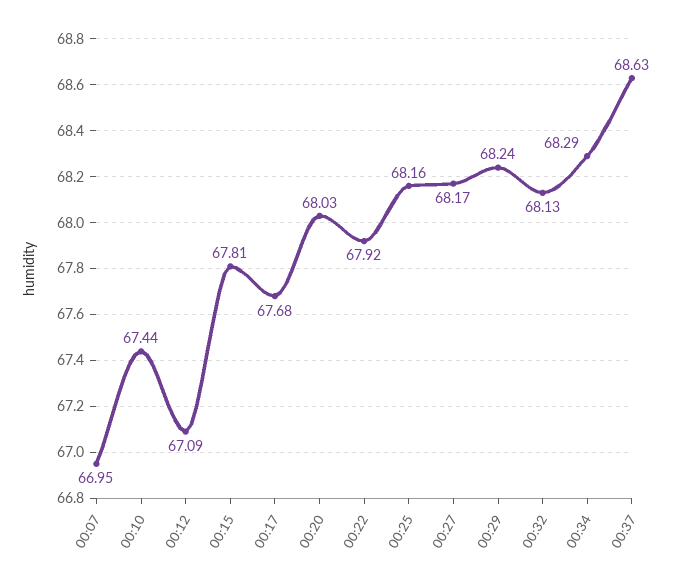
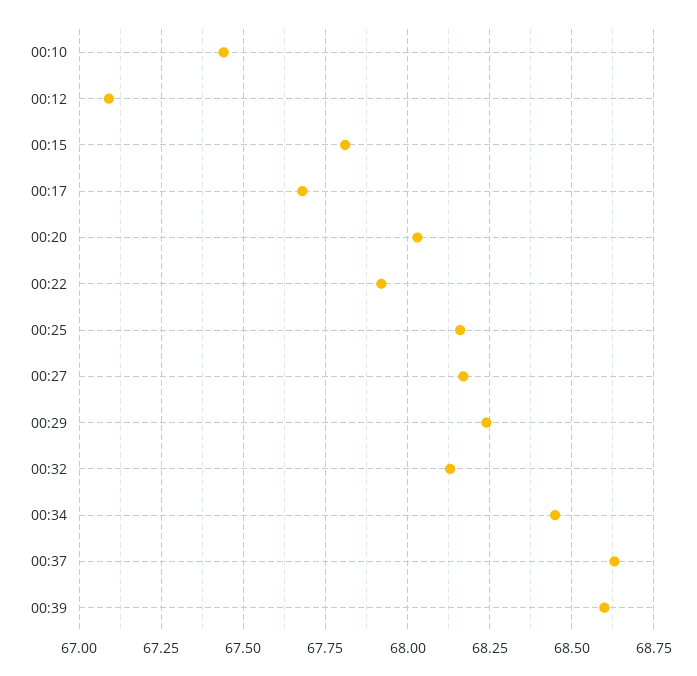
00:07: 66.95 -> none
00:34: 68.29 -> 68.45
00:39: none -> 68.6

